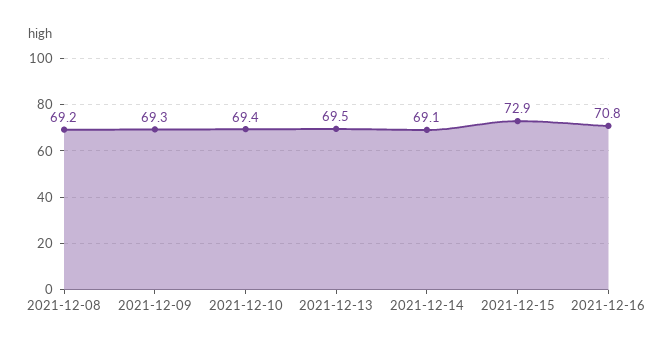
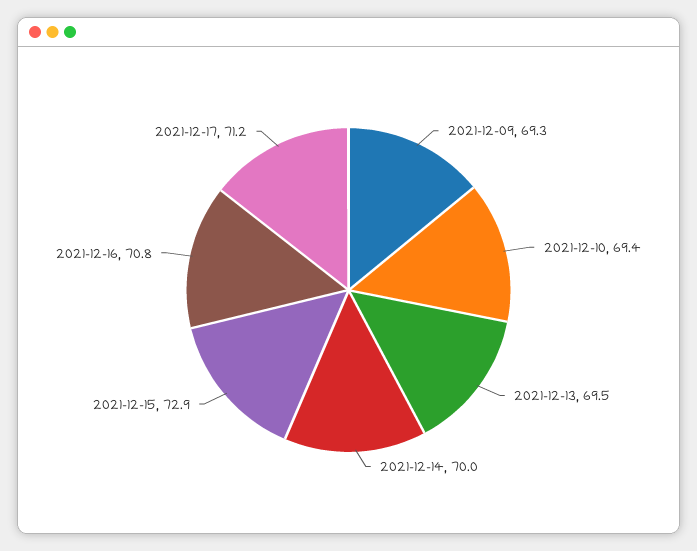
2021-12-08: 69.2 -> none
2021-12-14: 69.1 -> 70
2021-12-17: none -> 71.2

